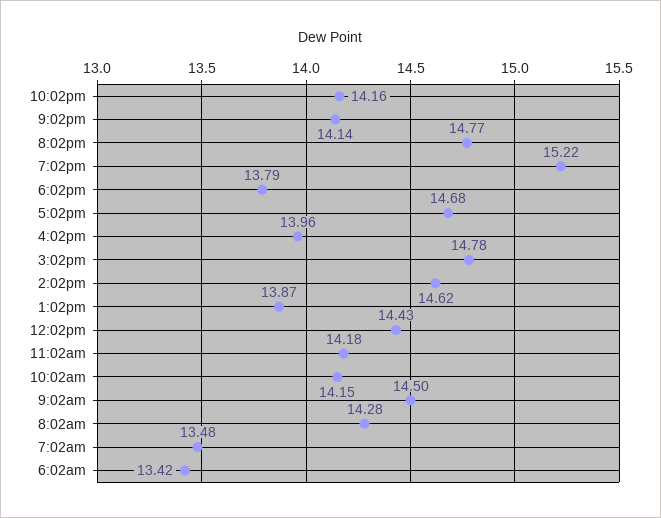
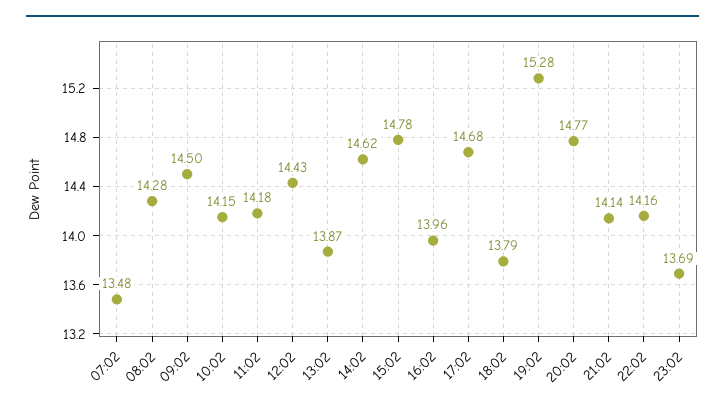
7:02pm: 15.22 -> 15.28
6:02am: 13.42 -> none
23:02: none -> 13.69

